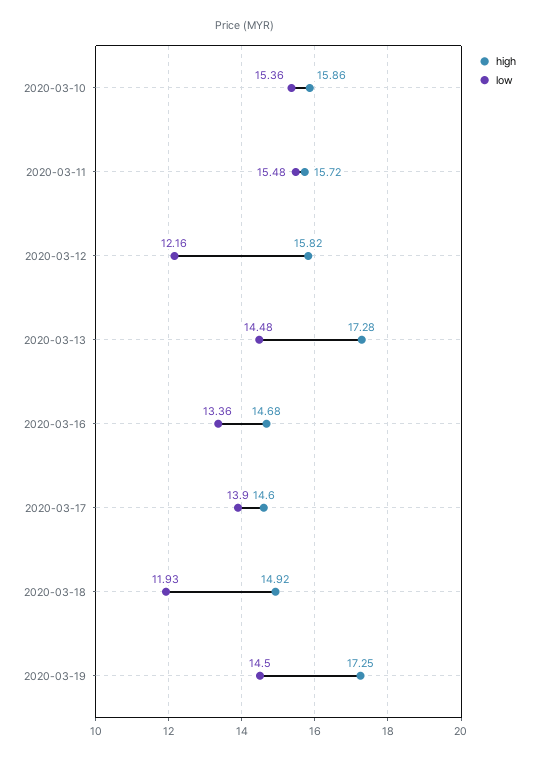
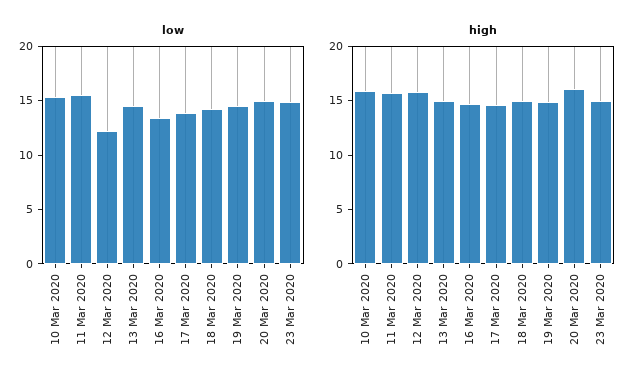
high, 2020-03-13: 17.28 -> 15
low, 2020-03-18: 11.93 -> 14
high, 2020-03-19: 17.25 -> 15
low, 20 Mar 2020: none -> 15
low, 23 Mar 2020: none -> 15
high, 20 Mar 2020: none -> 16
high, 23 Mar 2020: none -> 15

